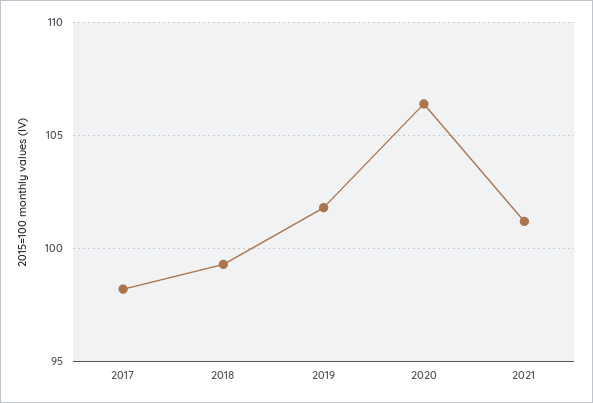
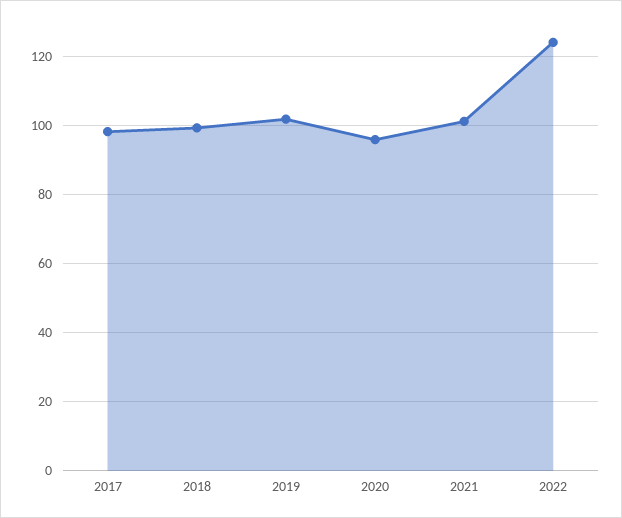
2020: 106.5 -> 96
2022: none -> 124

